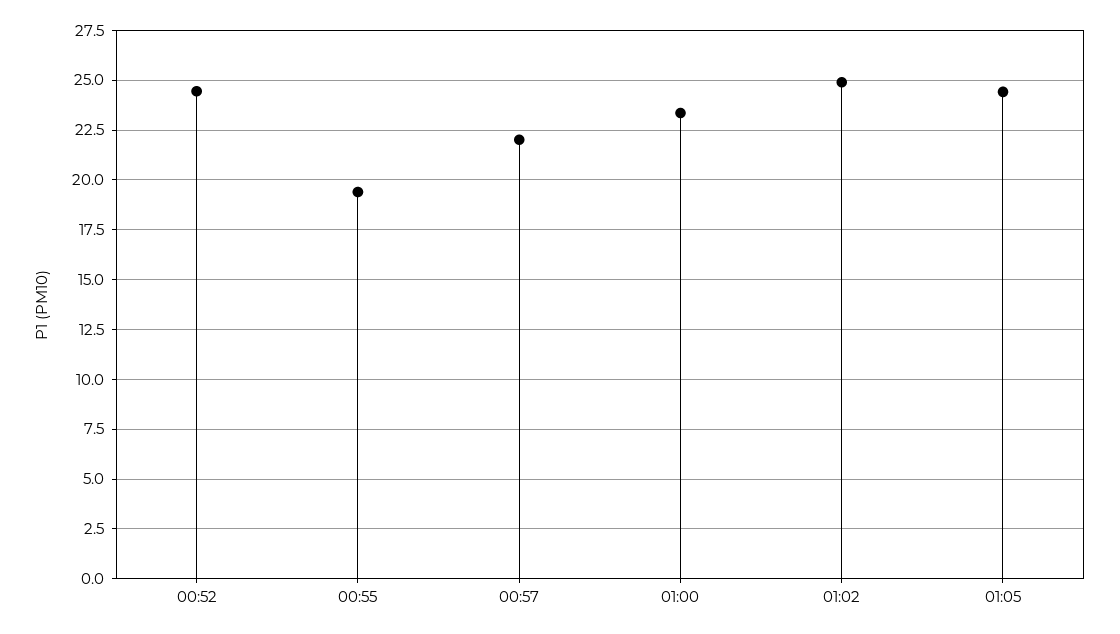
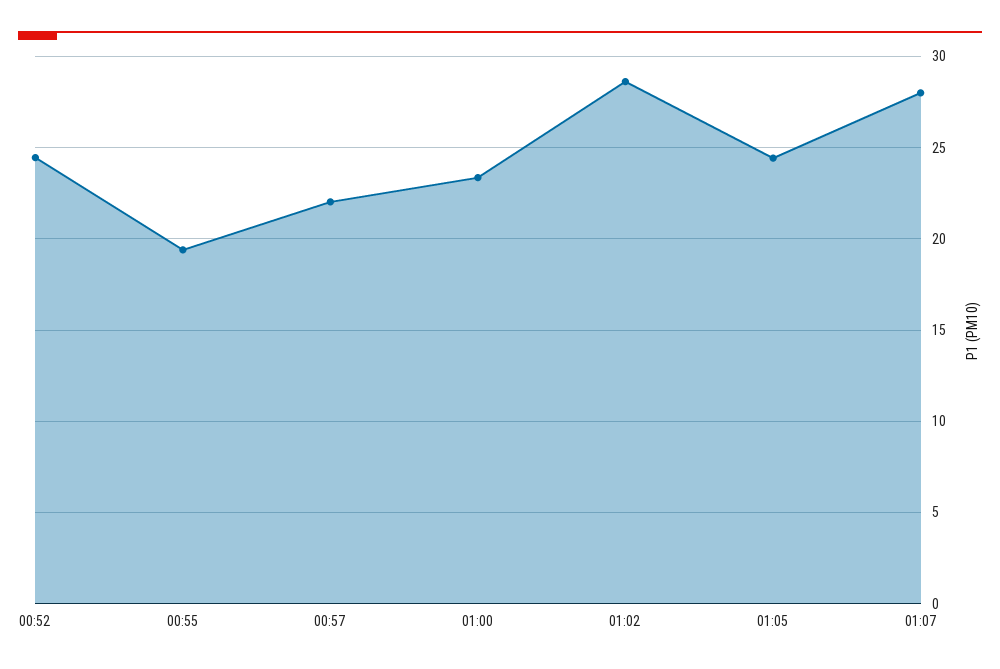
01:02: 25 -> 28.5
01:07: none -> 28

